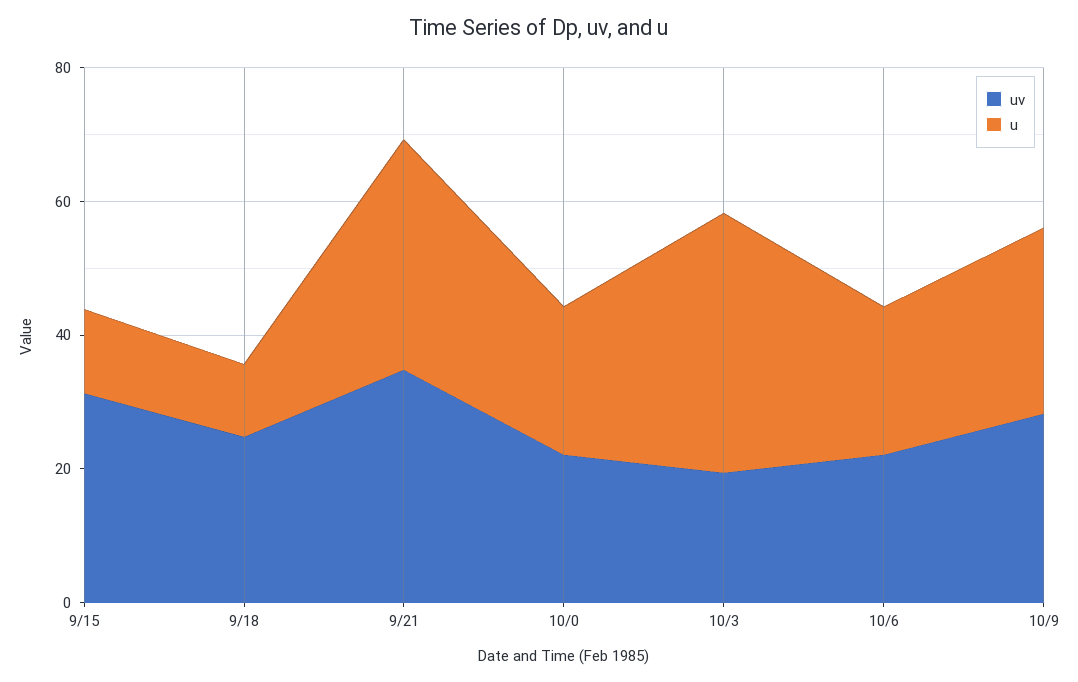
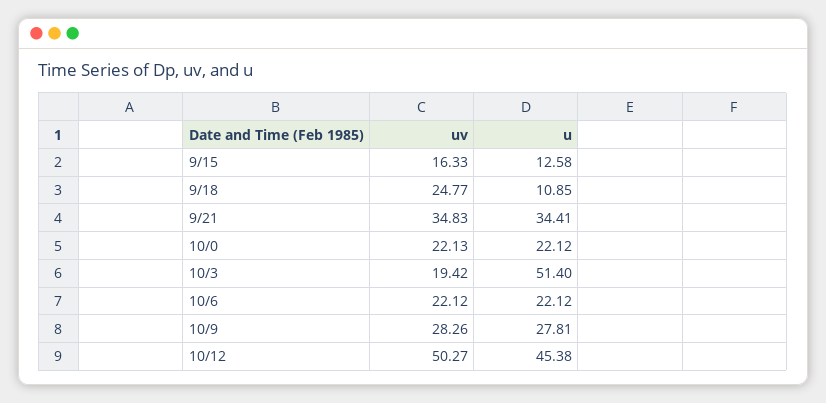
uv, 9/15: 30 -> 16.33
u, 10/3: 40 -> 51.4
uv, 10/12: none -> 50.27
u, 10/12: none -> 45.38

